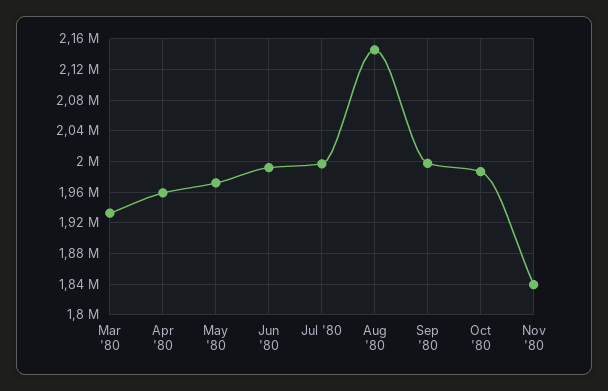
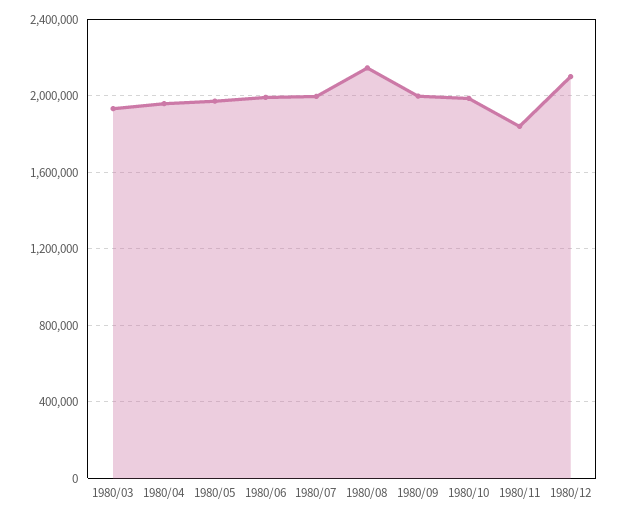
1980/12: none -> 2100000

